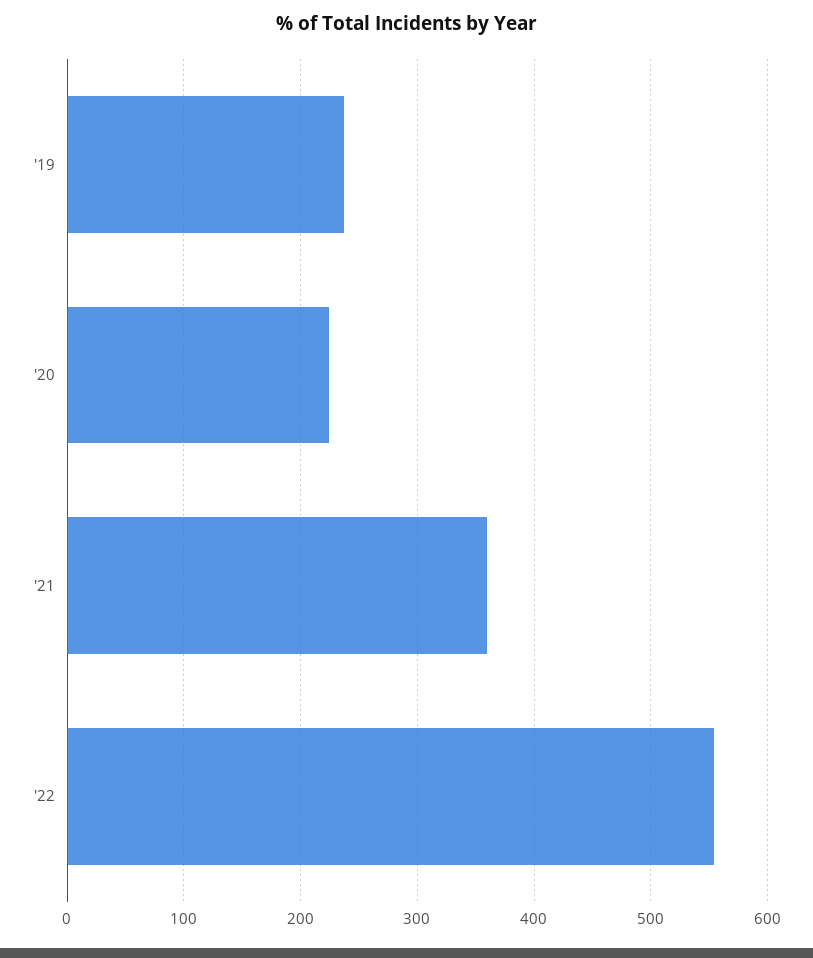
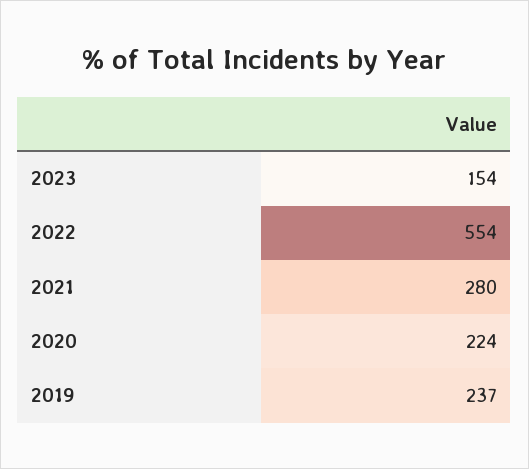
'21: 360 -> 280
2023: none -> 154

